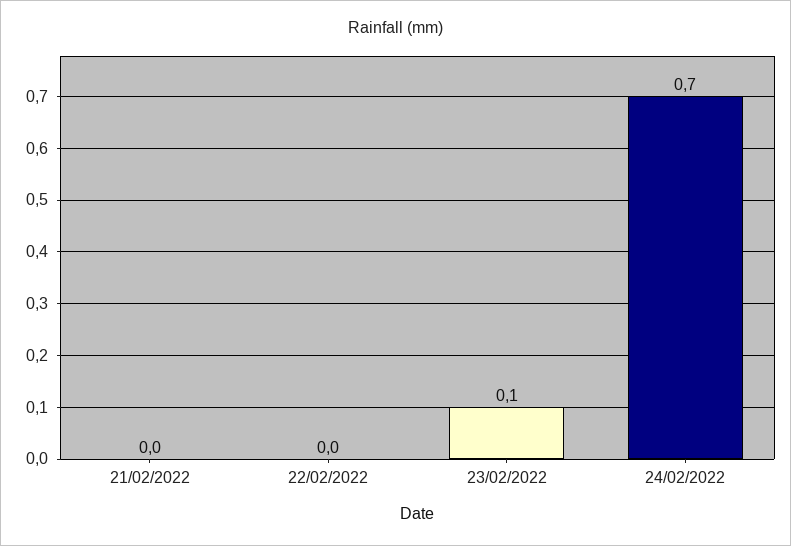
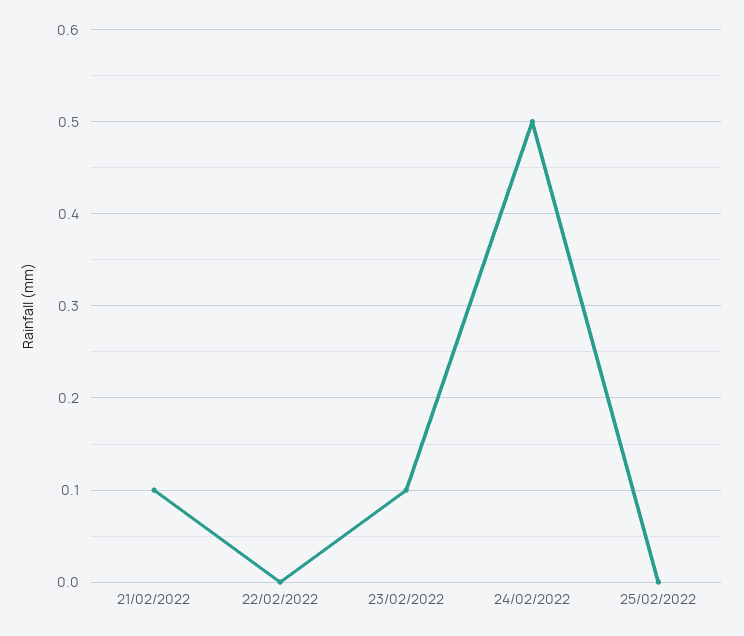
21/02/2022: 0 -> 0.1
24/02/2022: 0.7 -> 0.5
25/02/2022: none -> 0

